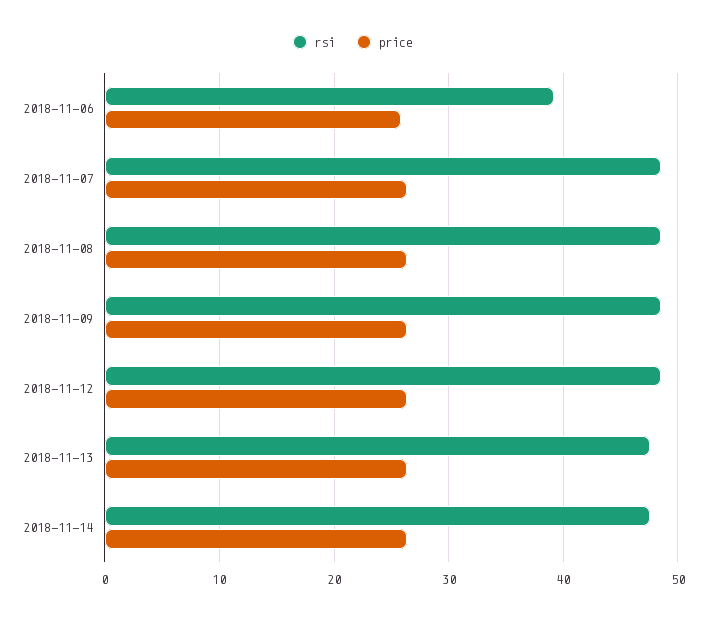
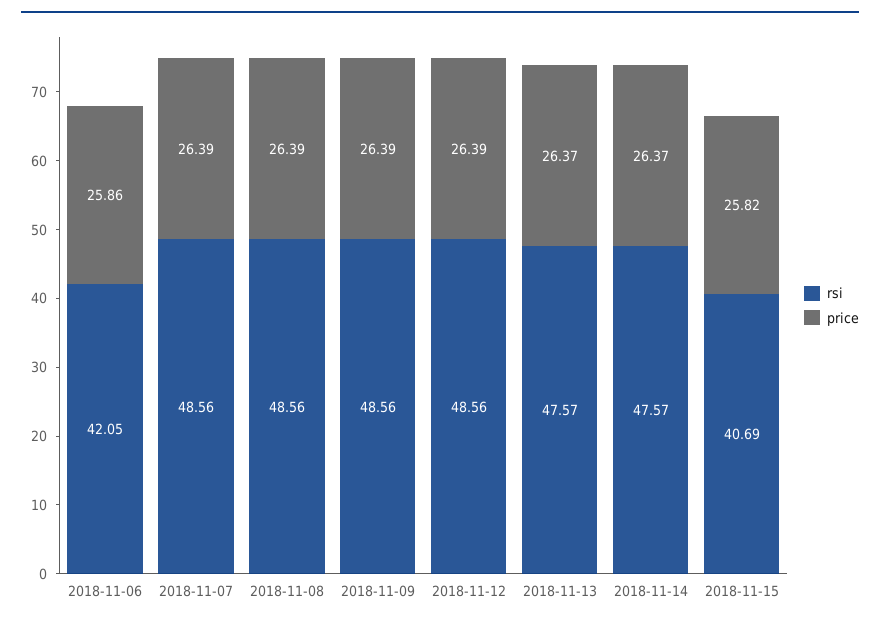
rsi, 2018-11-06: 39 -> 42.05
rsi, 2018-11-15: none -> 40.69
price, 2018-11-15: none -> 25.82

